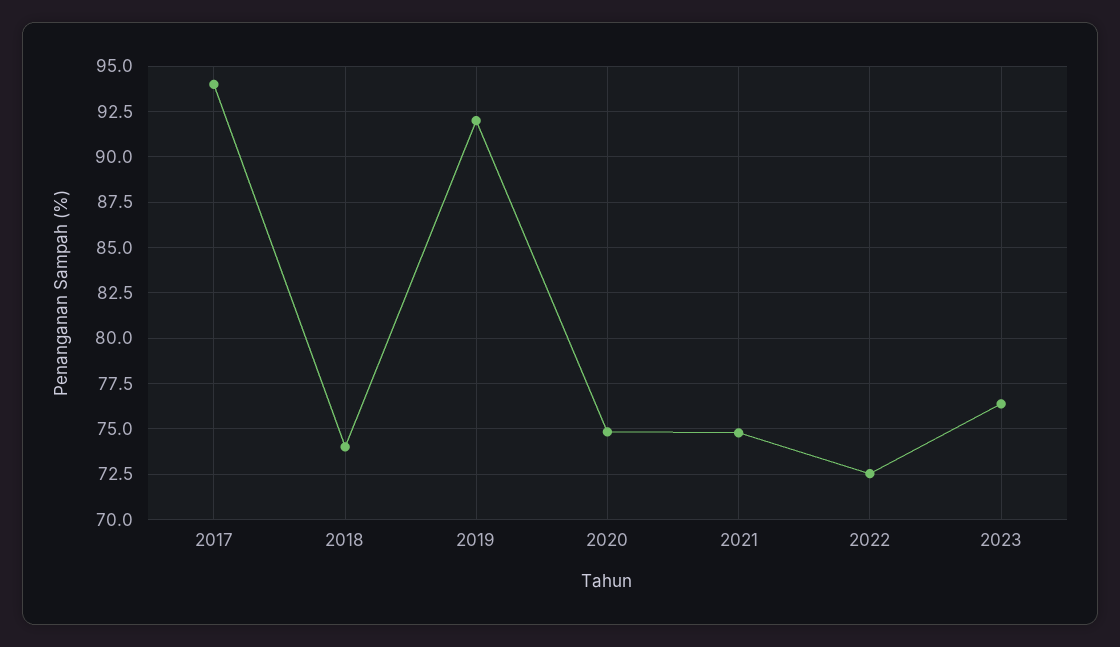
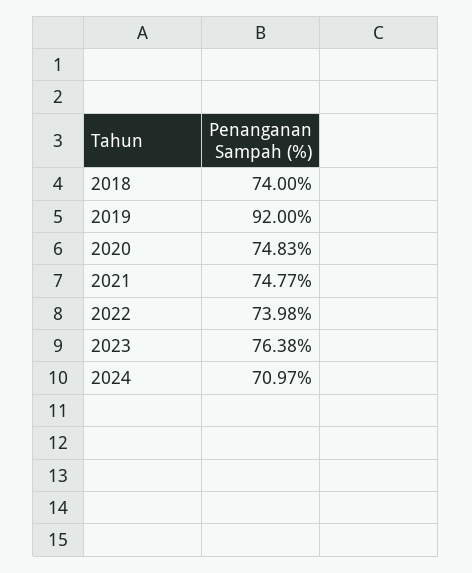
2017: 94 -> none
2022: 72.5 -> 73.98
2024: none -> 70.97

